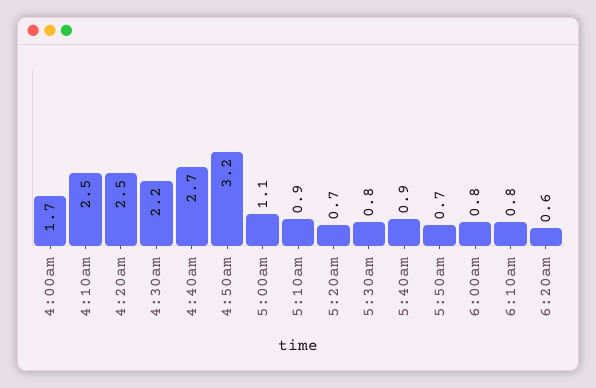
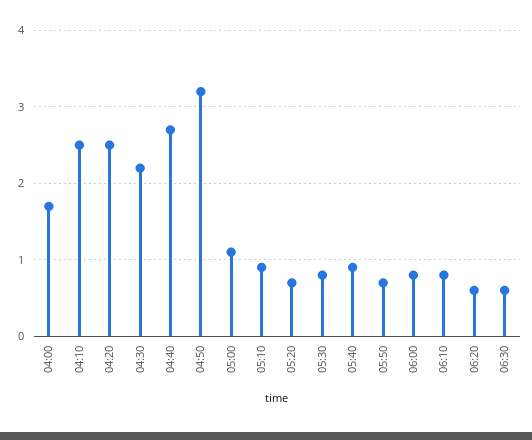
06:30: none -> 0.6

